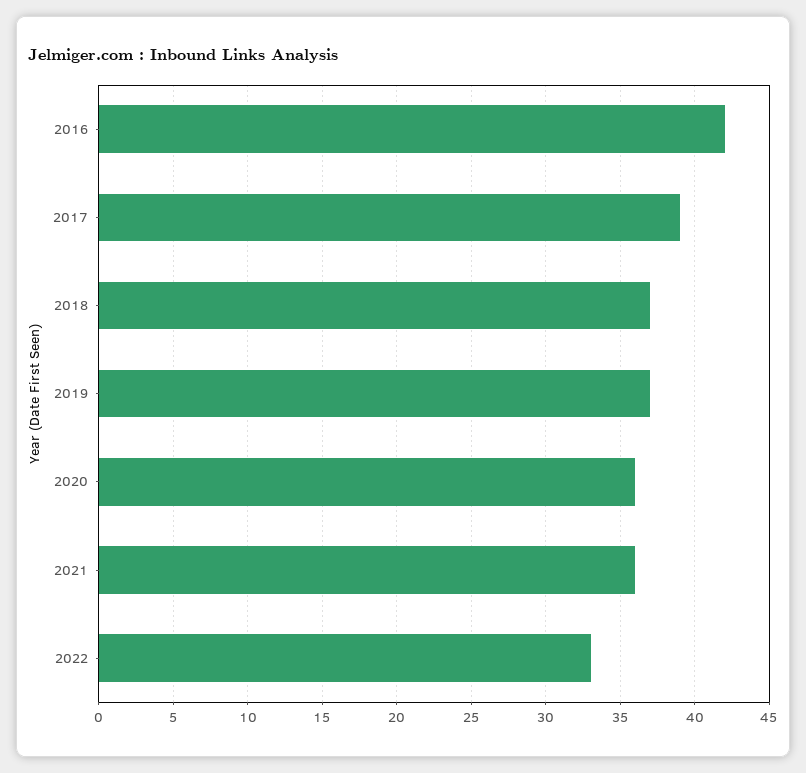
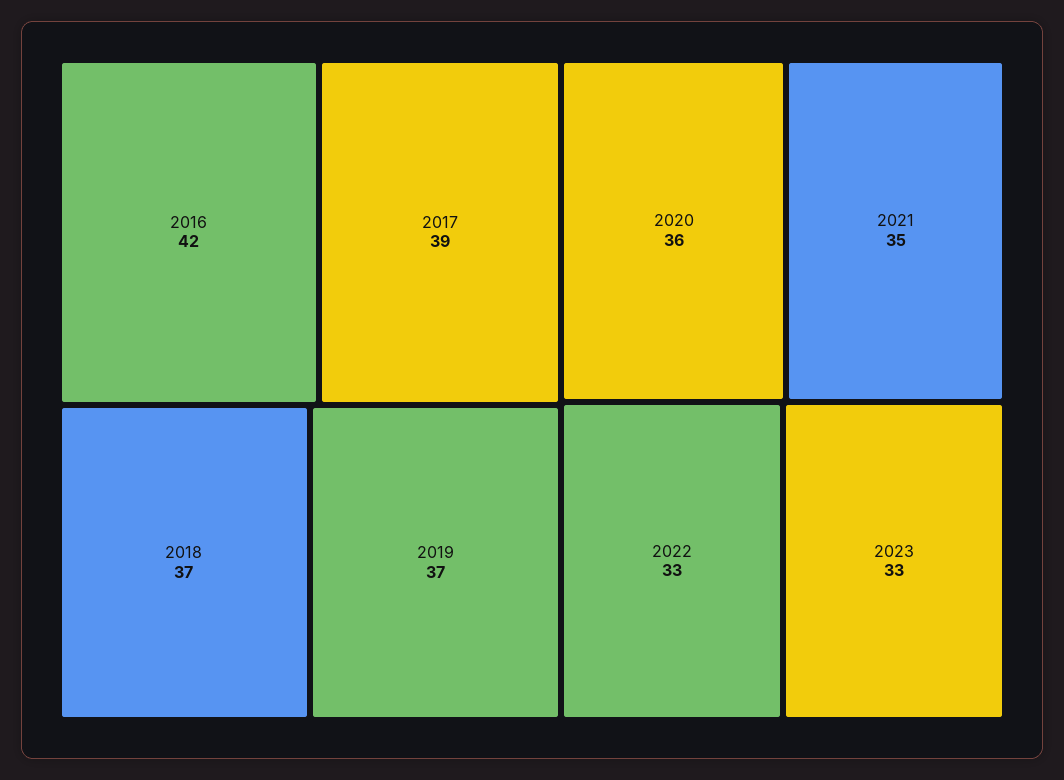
2021: 36 -> 35
2023: none -> 33

